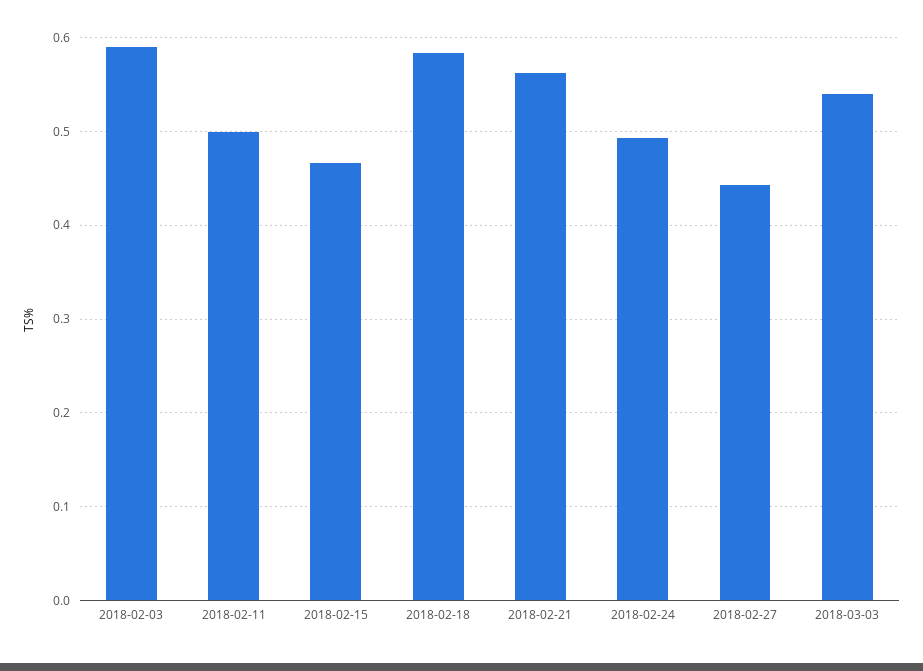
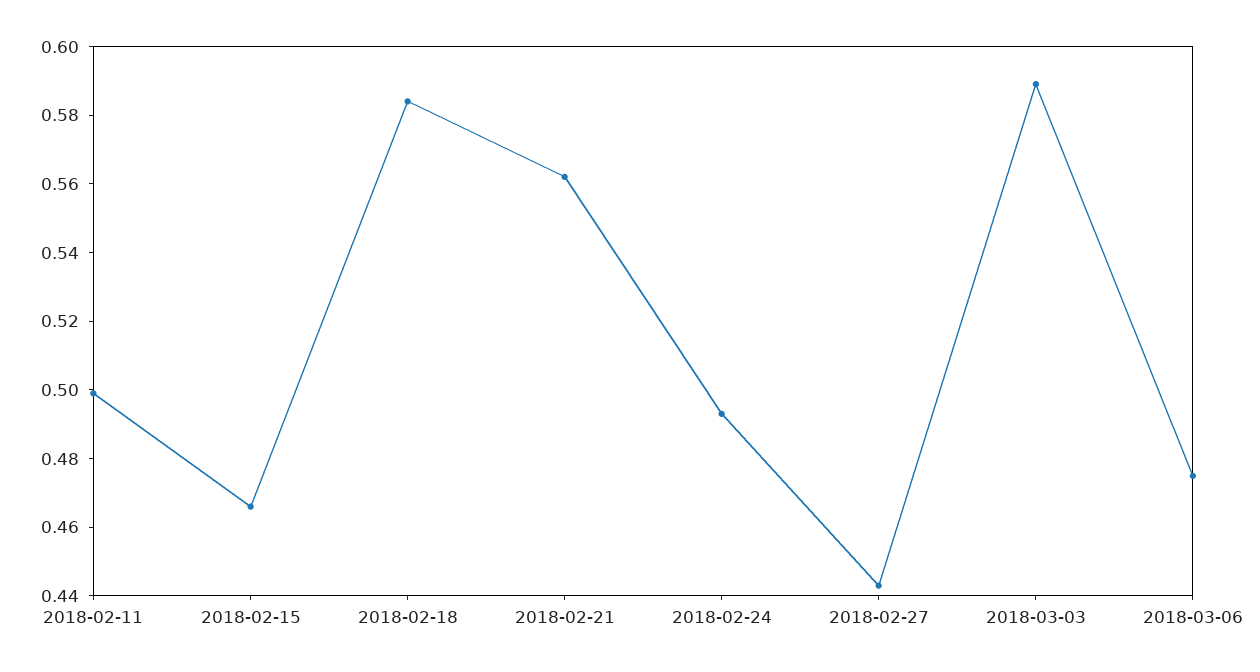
2018-02-03: 0.59 -> none
2018-03-03: 0.54 -> 0.59
2018-03-06: none -> 0.475

